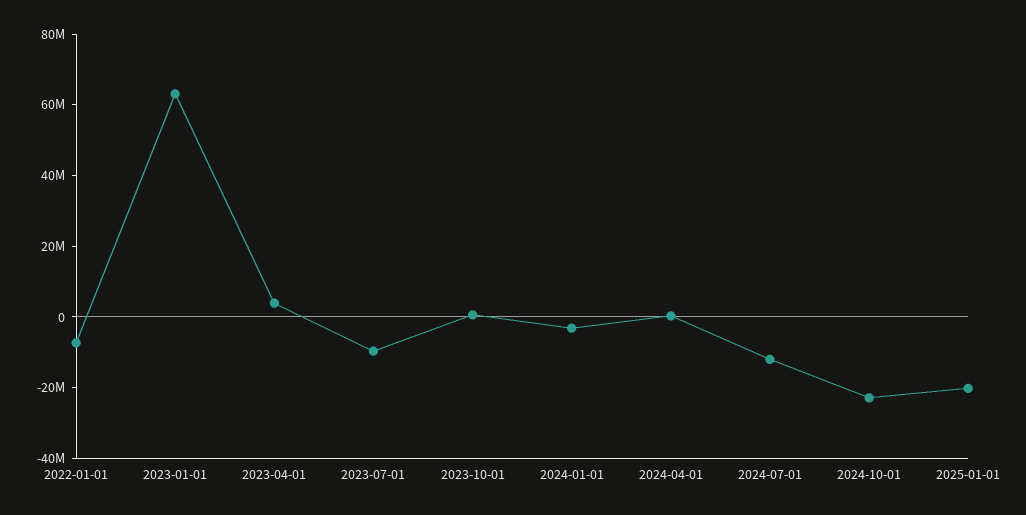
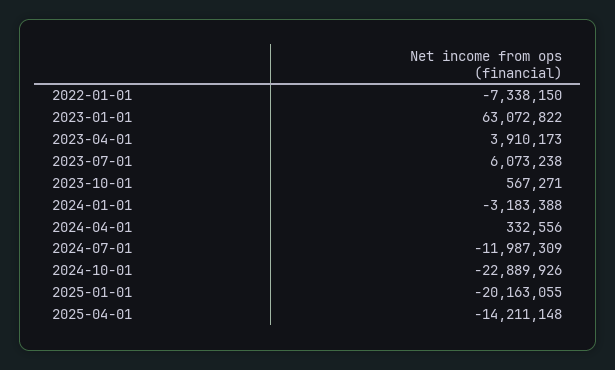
2023-07-01: -10000000 -> 6073238
2025-04-01: none -> -14211148

